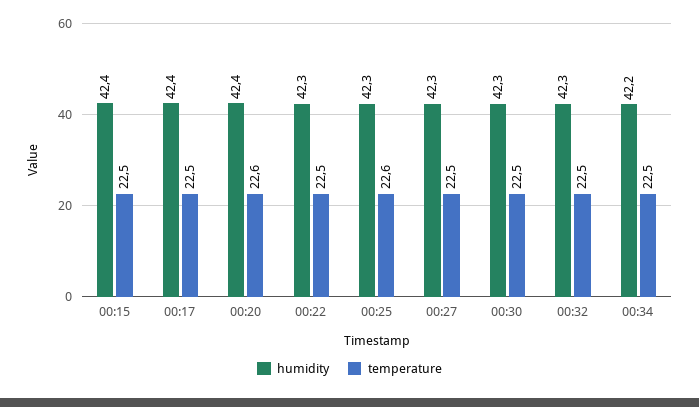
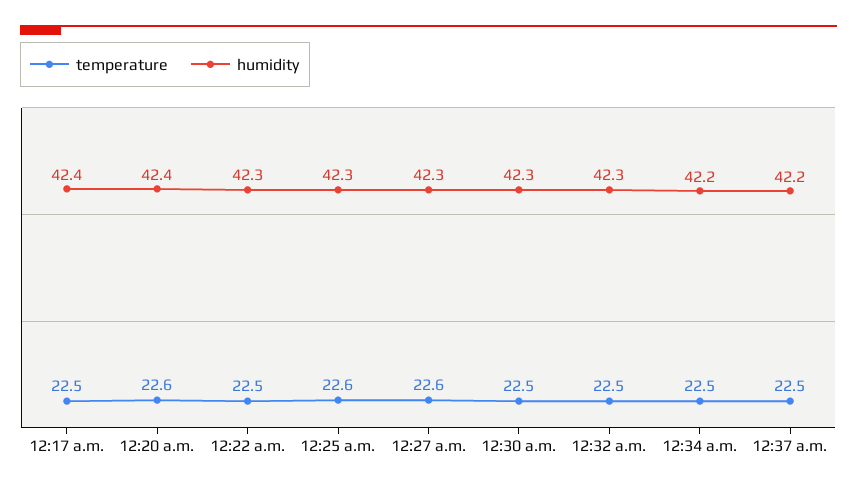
humidity, 00:15: 42.4 -> none
temperature, 00:15: 22.5 -> none
temperature, 00:27: 22.5 -> 22.6
temperature, 12:37 a.m.: none -> 22.5
humidity, 12:37 a.m.: none -> 42.2

